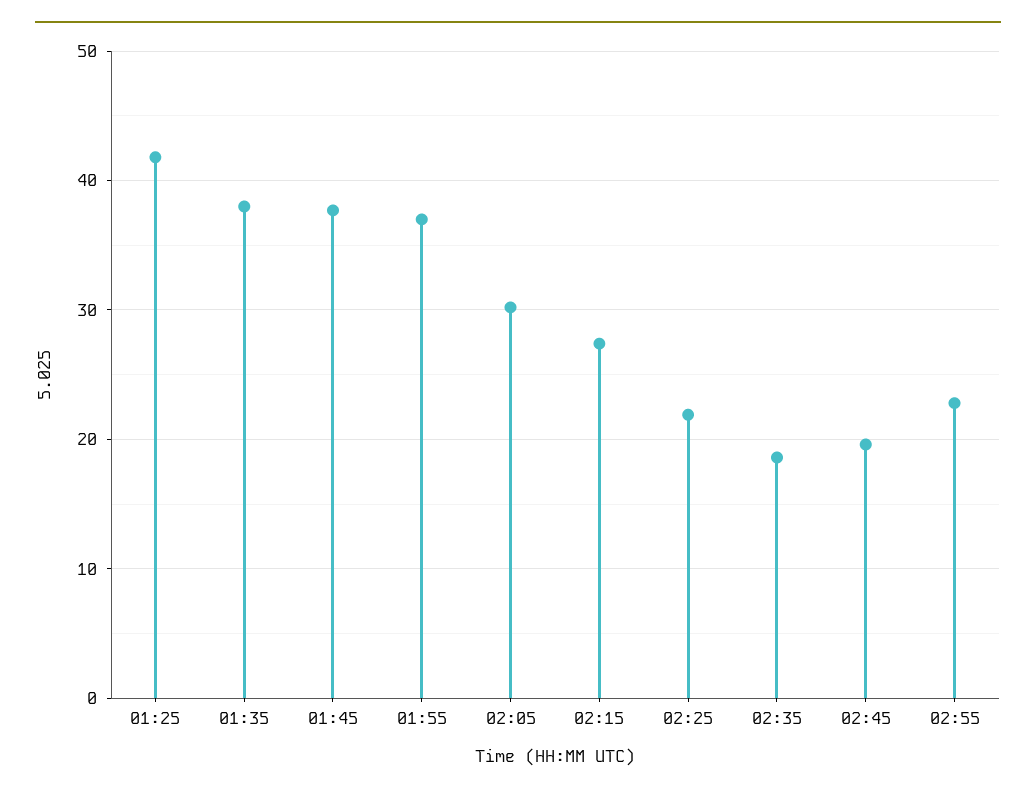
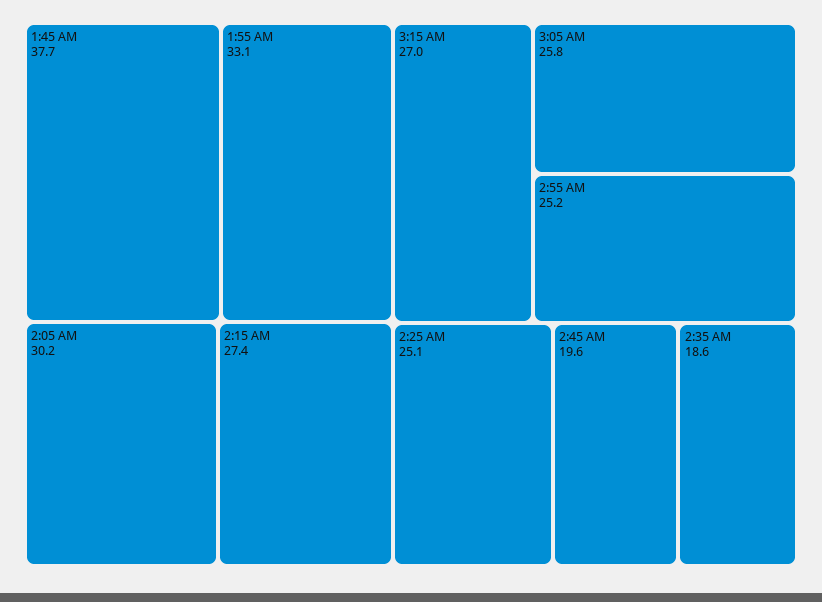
01:25: 42 -> none
01:35: 38 -> none
01:55: 37 -> 33.1
02:25: 22 -> 25.1
02:55: 23 -> 25.2
3:15 AM: none -> 27
3:05 AM: none -> 25.8

